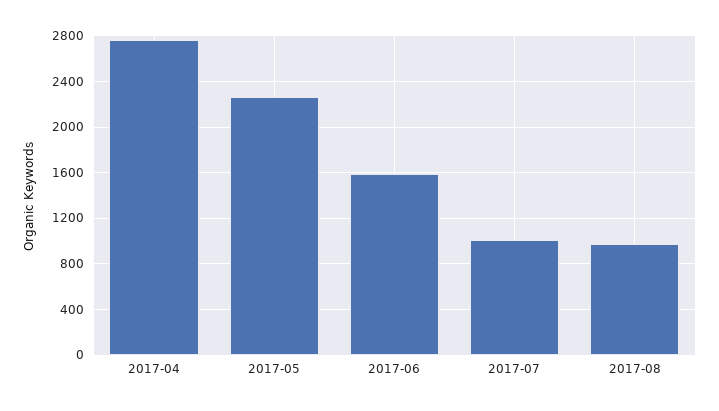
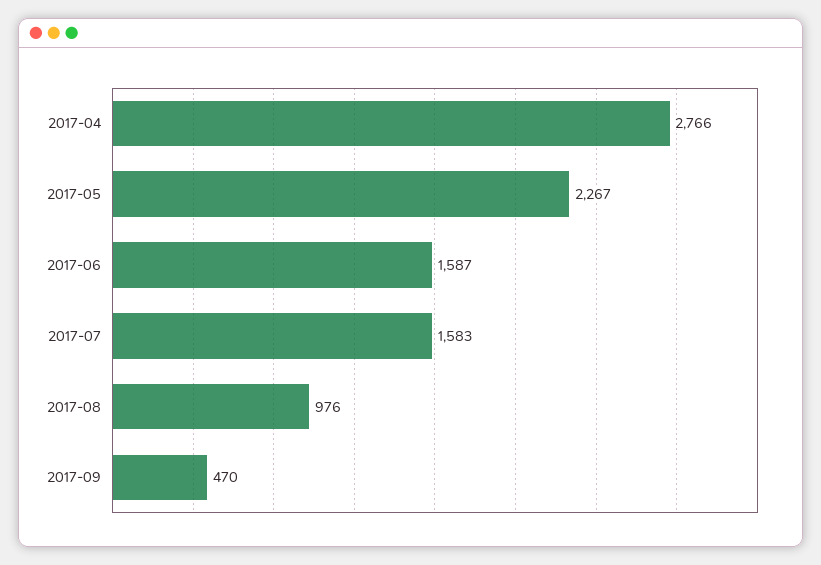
2017-07: 1000 -> 1583
2017-09: none -> 470

